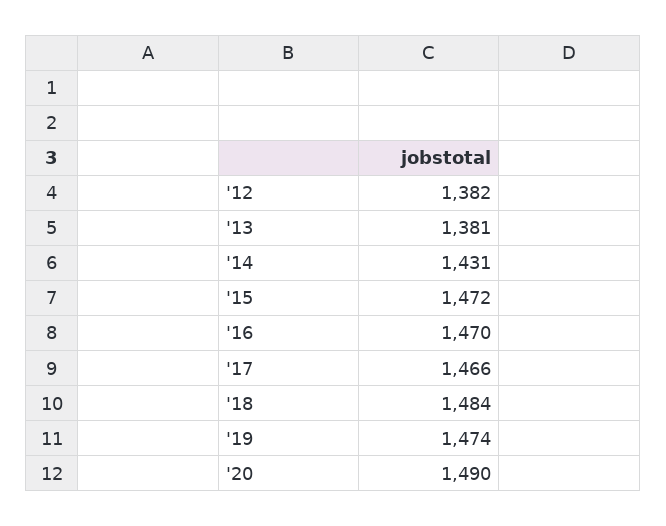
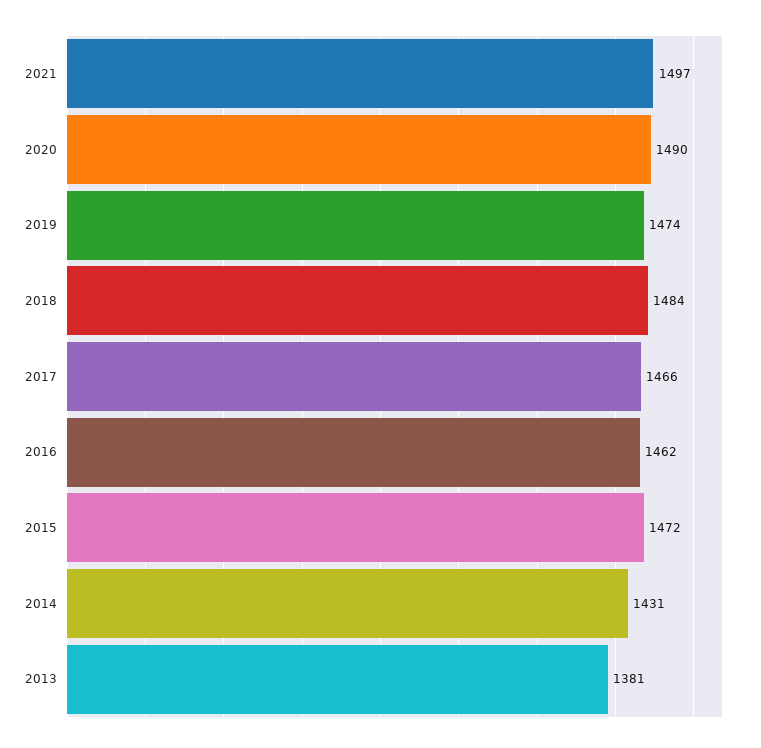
'12: 1382 -> none
'16: 1470 -> 1462
2021: none -> 1497

